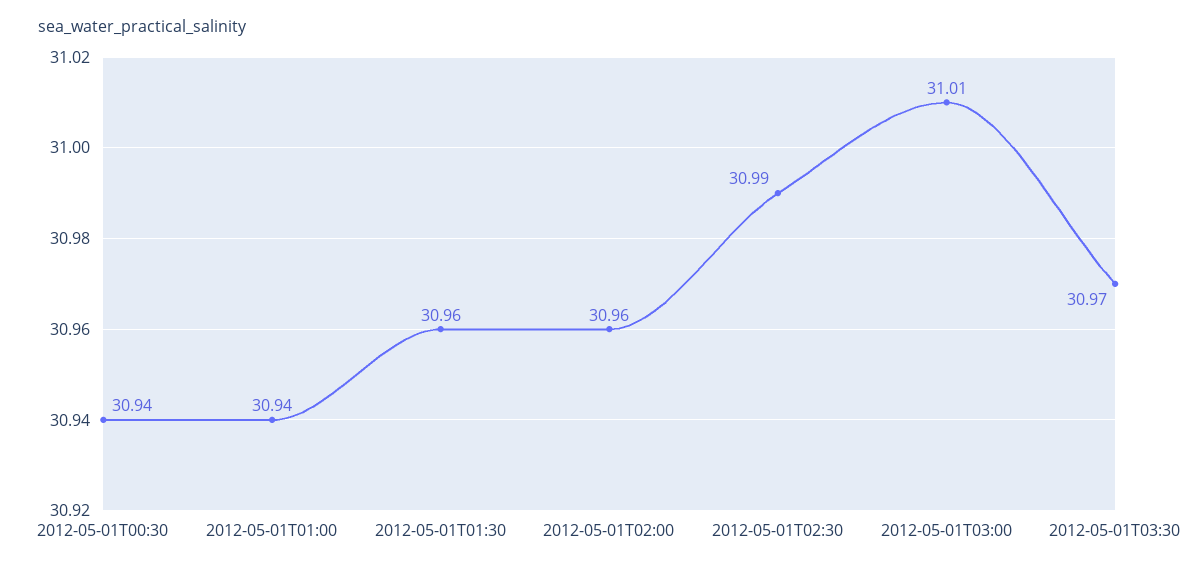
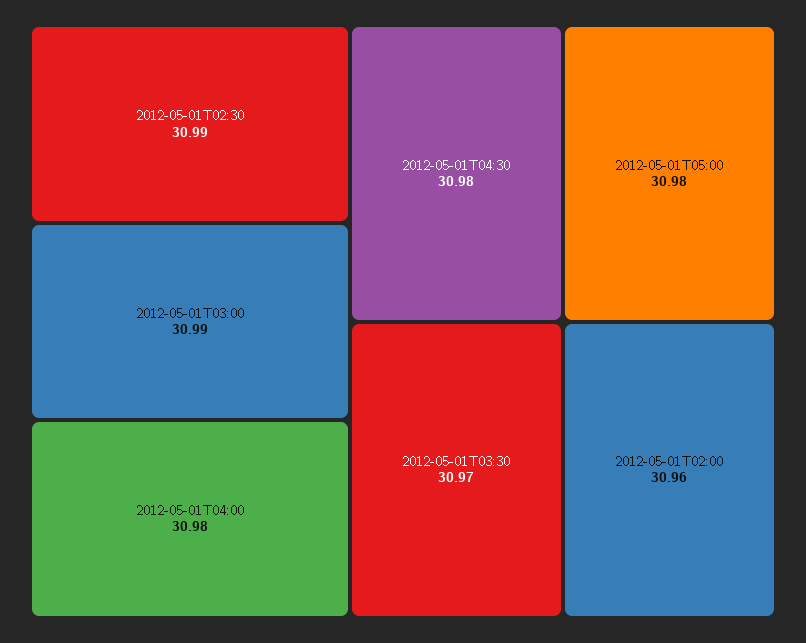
2012-05-01T00:30: 30.94 -> none
2012-05-01T01:00: 30.94 -> none
2012-05-01T01:30: 30.96 -> none
2012-05-01T03:00: 31.01 -> 30.99
2012-05-01T04:00: none -> 30.98
2012-05-01T04:30: none -> 30.98
2012-05-01T05:00: none -> 30.98

